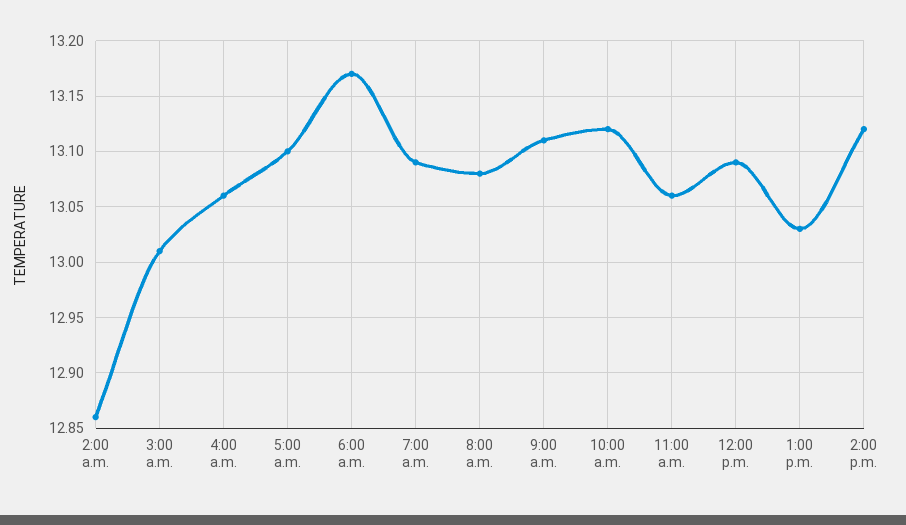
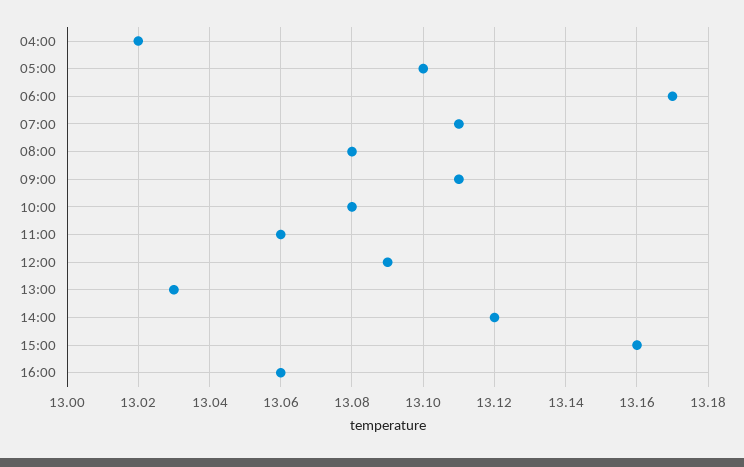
2:00 a.m.: 12.86 -> none
3:00 a.m.: 13.01 -> none
4:00 a.m.: 13.06 -> 13.02
7:00 a.m.: 13.09 -> 13.11
10:00 a.m.: 13.12 -> 13.08
15:00: none -> 13.16
16:00: none -> 13.06

